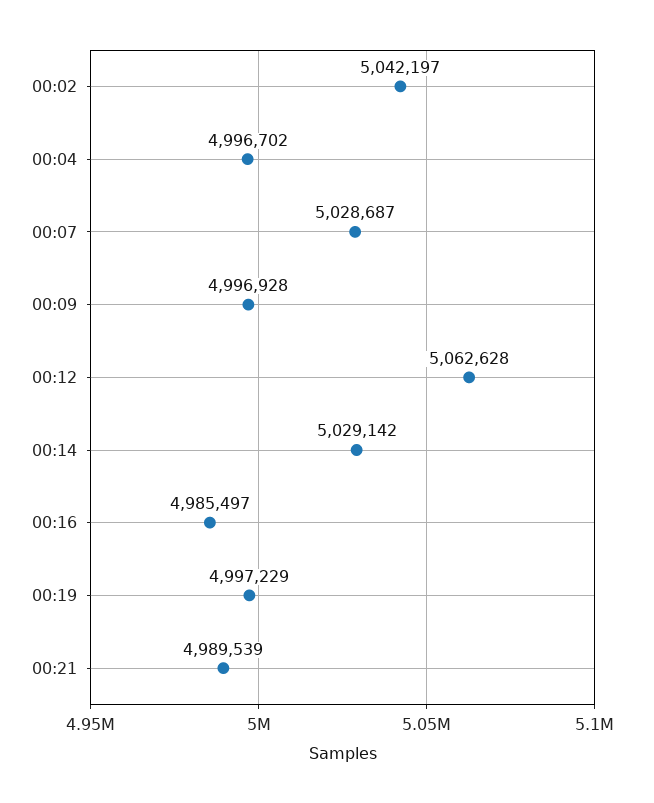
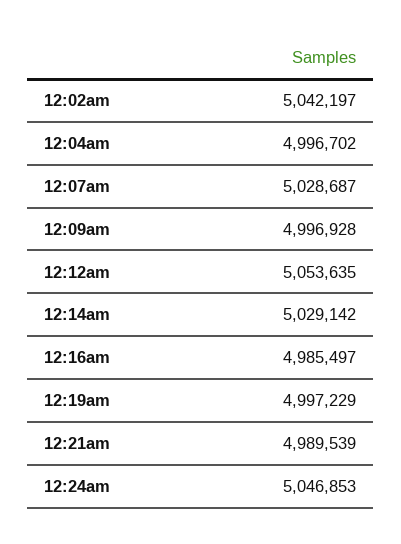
00:12: 5062628 -> 5053635
12:24am: none -> 5046853

